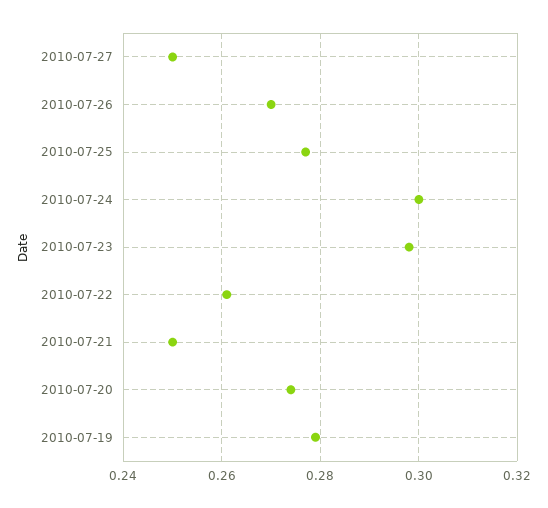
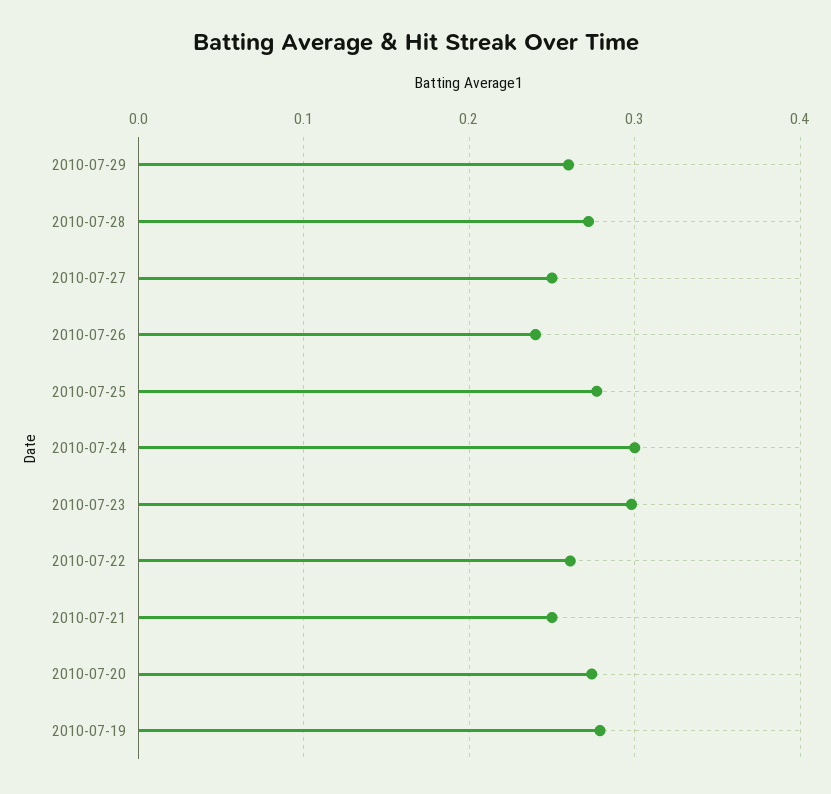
2010-07-26: 0.27 -> 0.24
2010-07-29: none -> 0.26
2010-07-28: none -> 0.27

